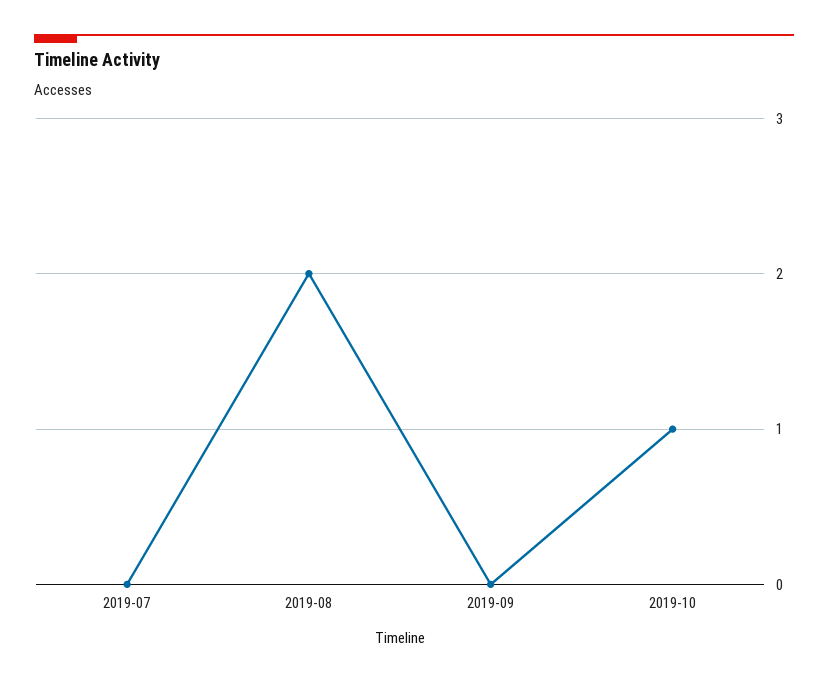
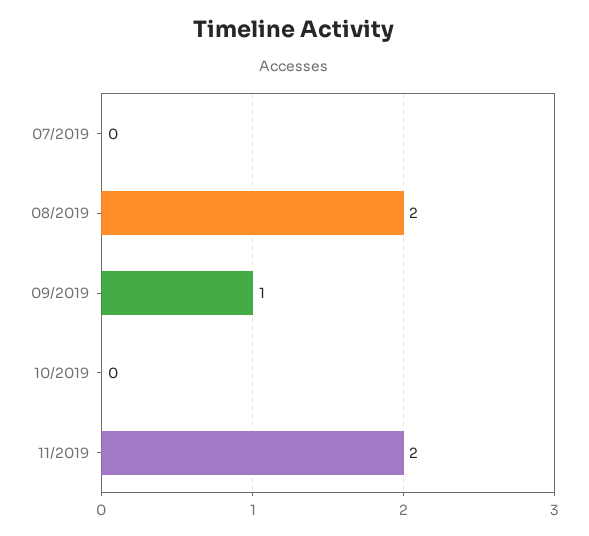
2019-09: 0 -> 1
2019-10: 1 -> 0
11/2019: none -> 2

